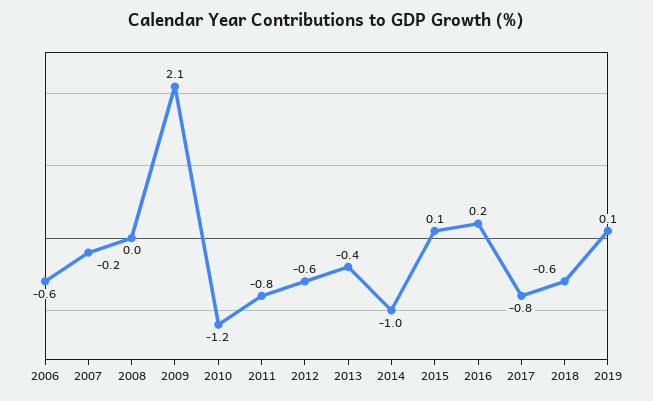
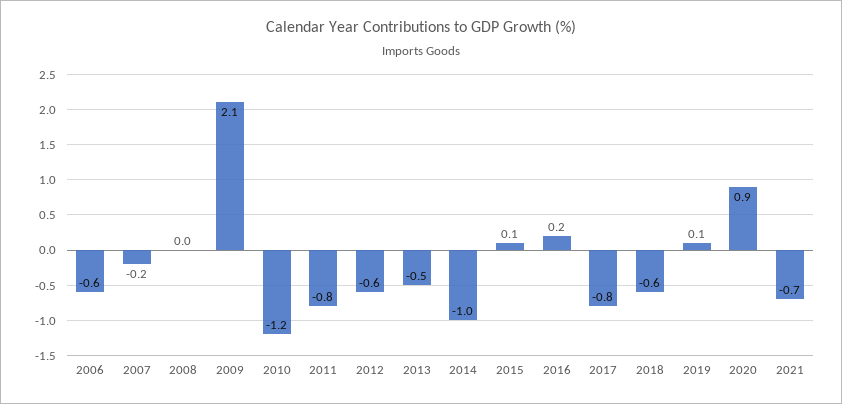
2013: -0.4 -> -0.5
2020: none -> 0.9
2021: none -> -0.7

